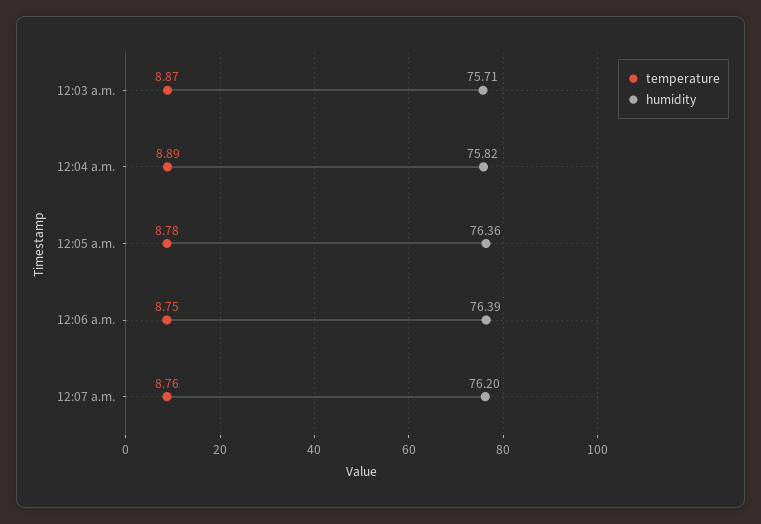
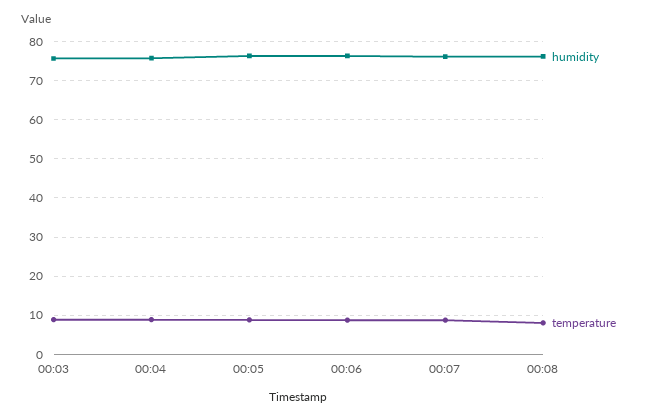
humidity, 00:08: none -> 76
temperature, 00:08: none -> 8

